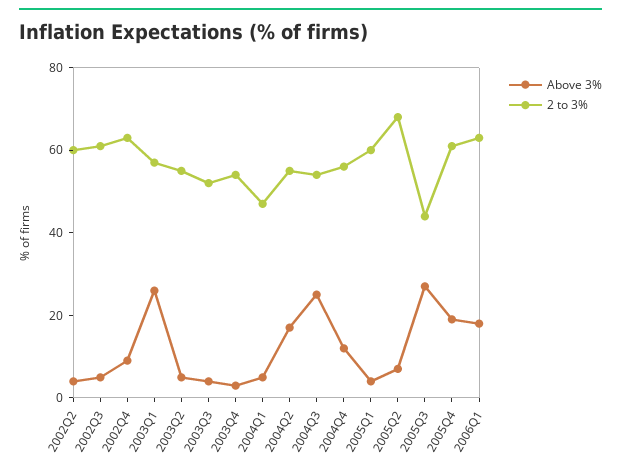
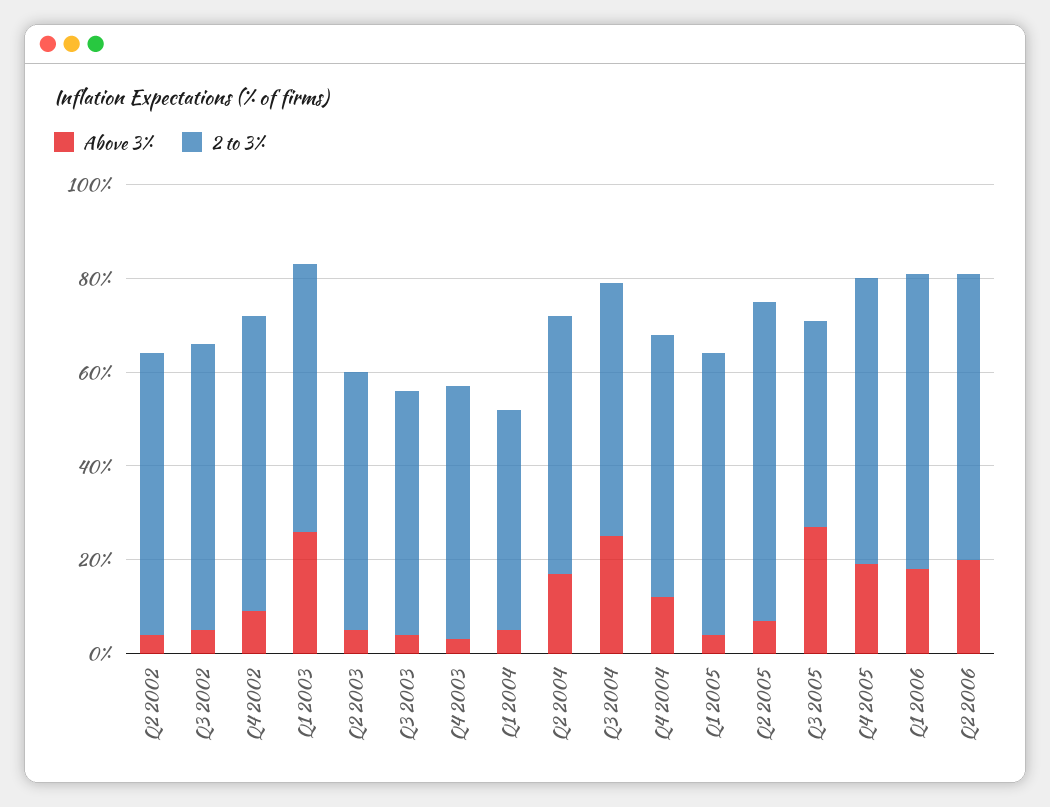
Above 3%, Q2 2006: none -> 20
2 to 3%, Q2 2006: none -> 60

